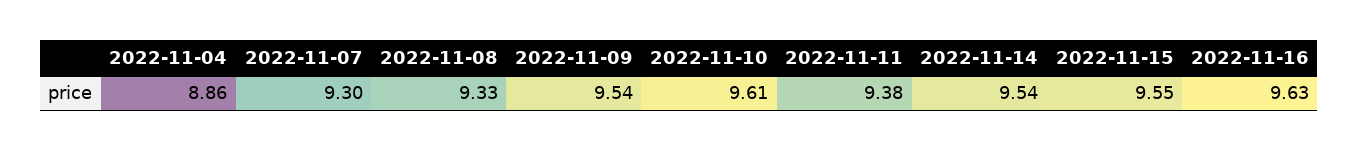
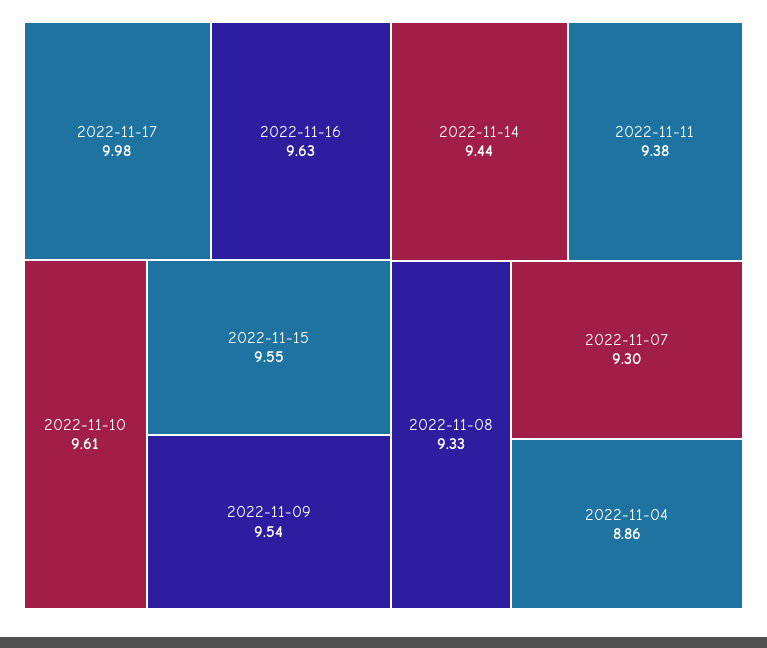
2022-11-14: 9.54 -> 9.44
2022-11-17: none -> 9.98

